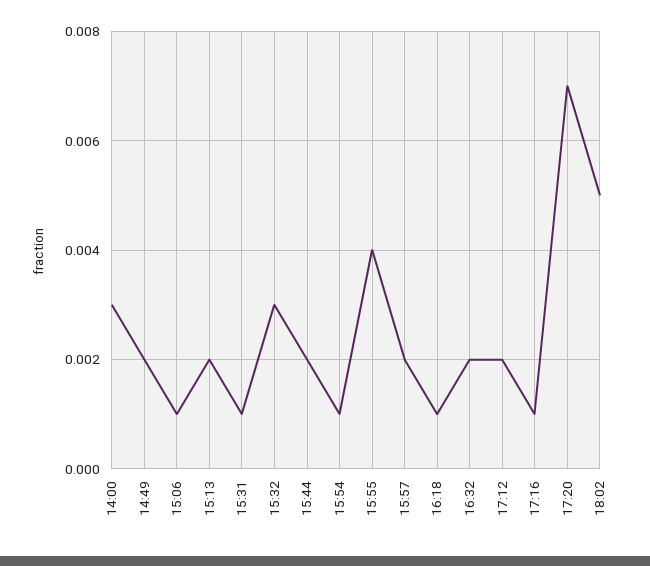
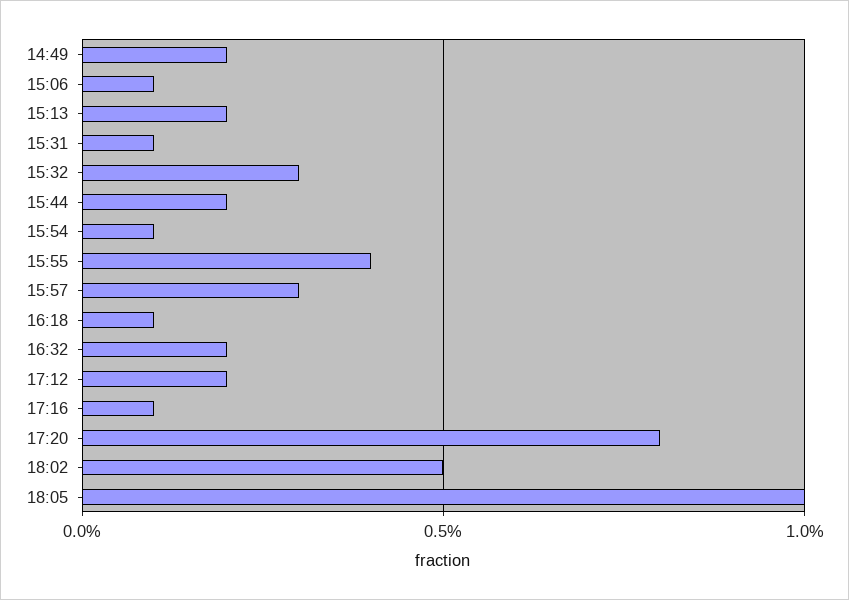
14:00: 0.003 -> none
15:57: 0.002 -> 0.003
17:20: 0.007 -> 0.008
18:05: none -> 0.01

